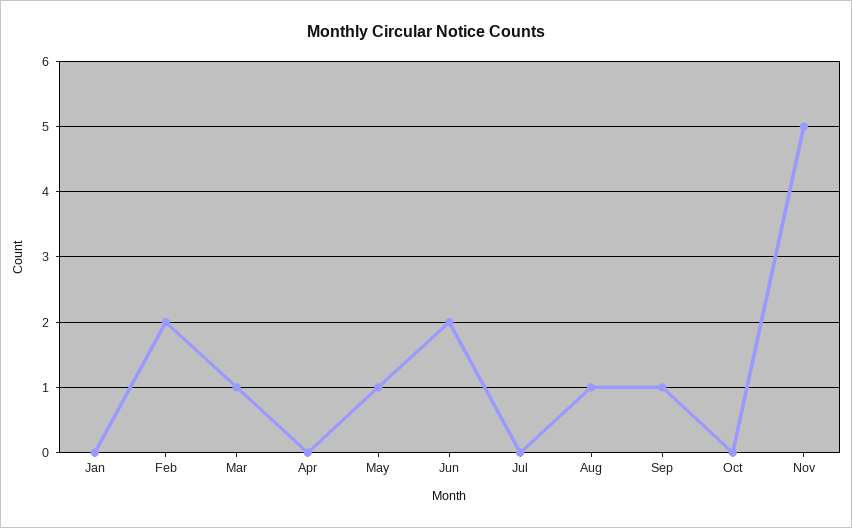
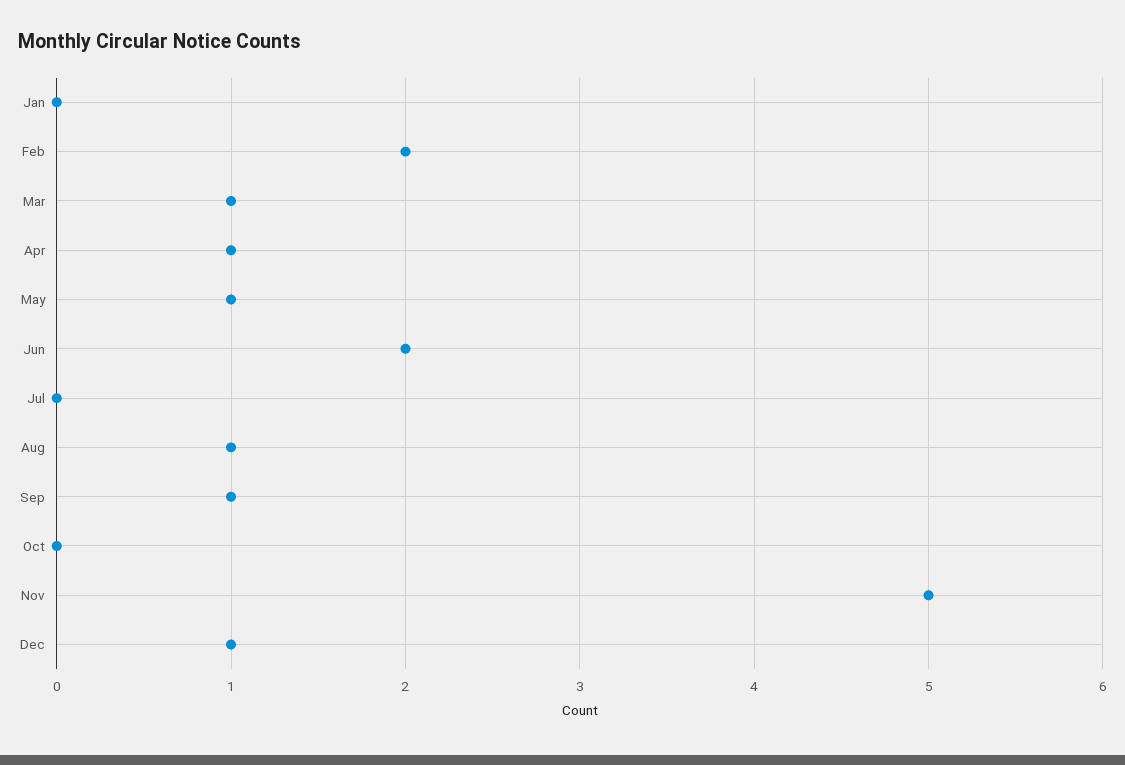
Apr: 0 -> 1
Dec: none -> 1

